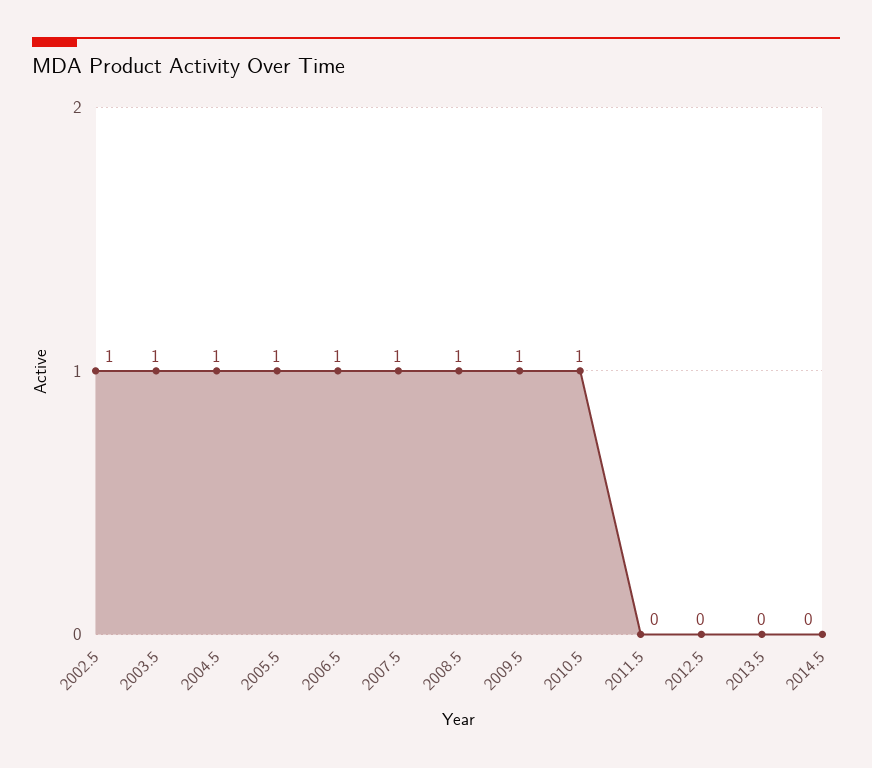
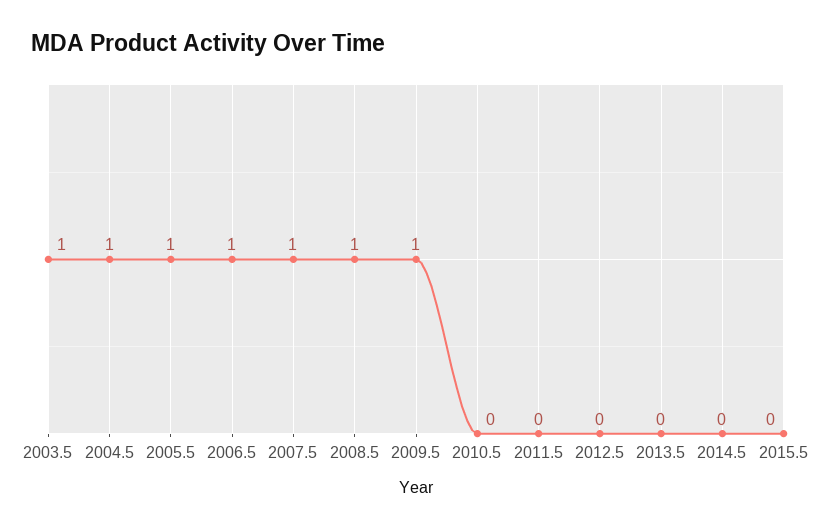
2002.5: 1 -> none
2010.5: 1 -> 0
2015.5: none -> 0

